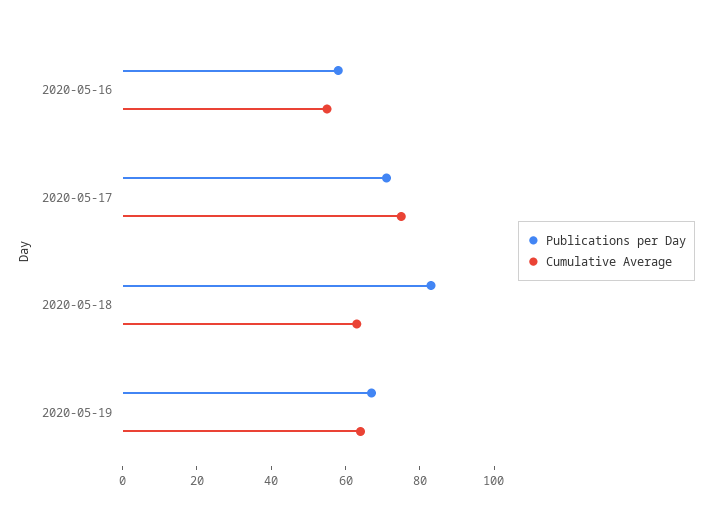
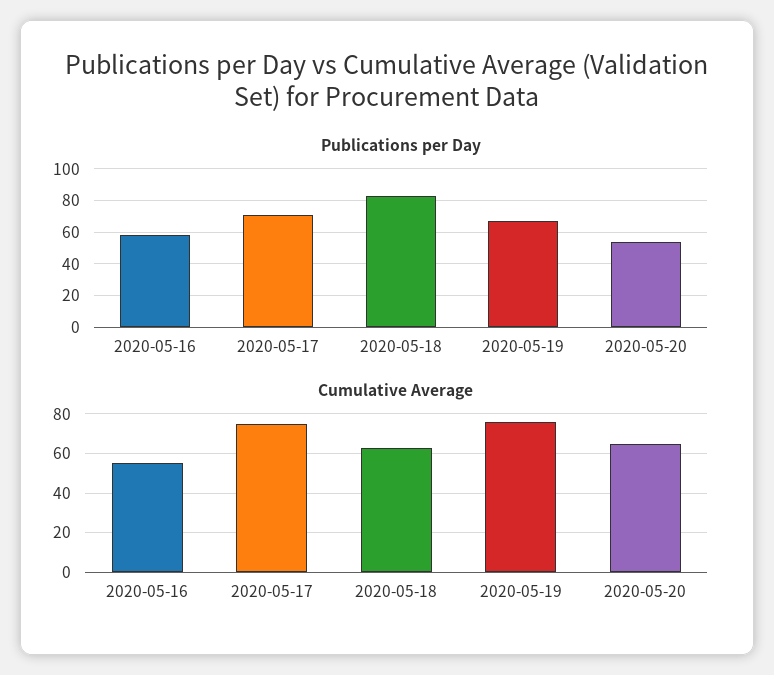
Cumulative Average, 2020-05-19: 65 -> 75
Publications per Day, 2020-05-20: none -> 55
Cumulative Average, 2020-05-20: none -> 65

